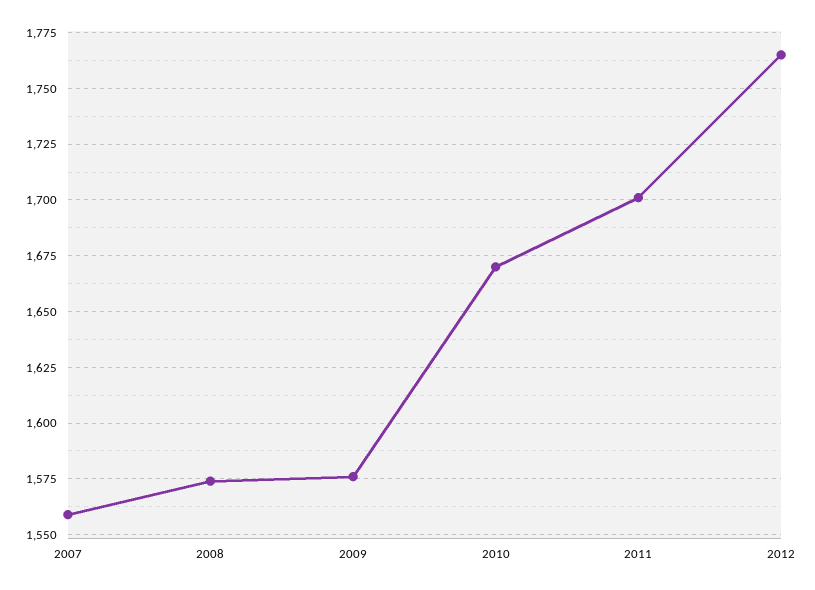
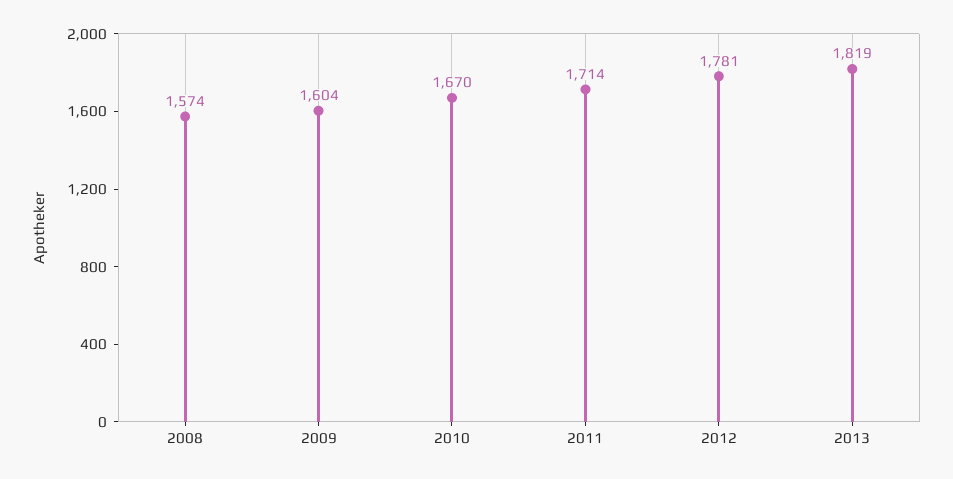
2007: 1560 -> none
2009: 1575 -> 1604
2011: 1700 -> 1714
2012: 1765 -> 1781
2013: none -> 1819

